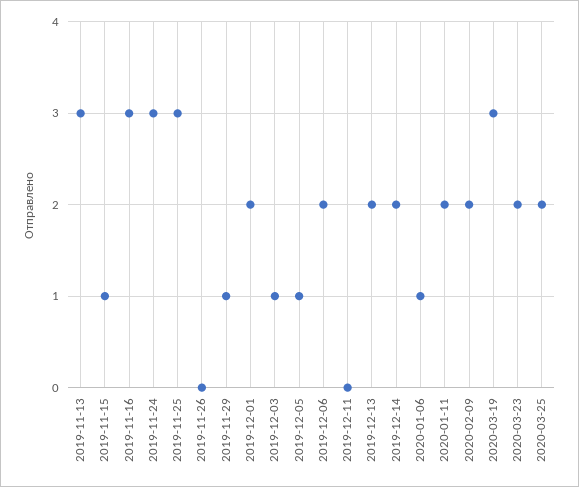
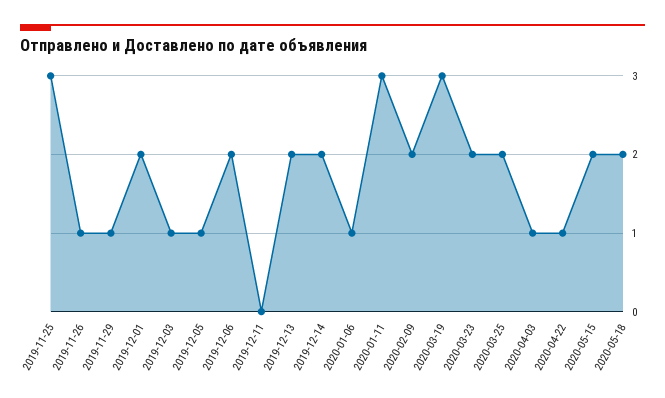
2019-11-13: 3 -> none
2019-11-15: 1 -> none
2019-11-16: 3 -> none
2019-11-24: 3 -> none
2019-11-26: 0 -> 1
2020-01-11: 2 -> 3
2020-04-03: none -> 1
2020-04-22: none -> 1
2020-05-15: none -> 2
2020-05-18: none -> 2

